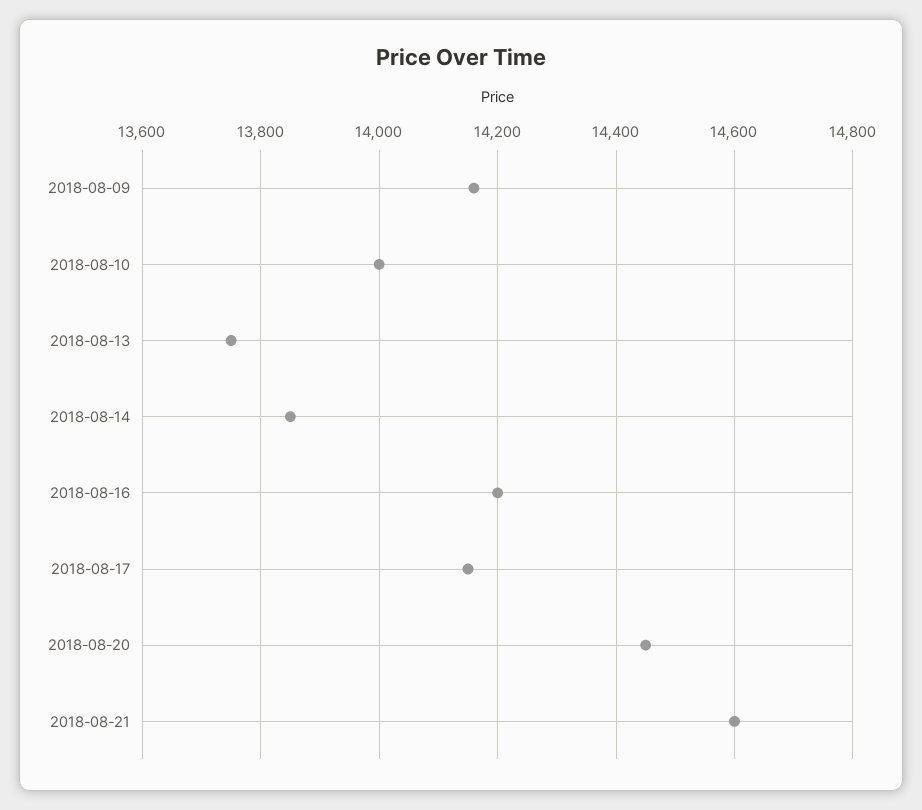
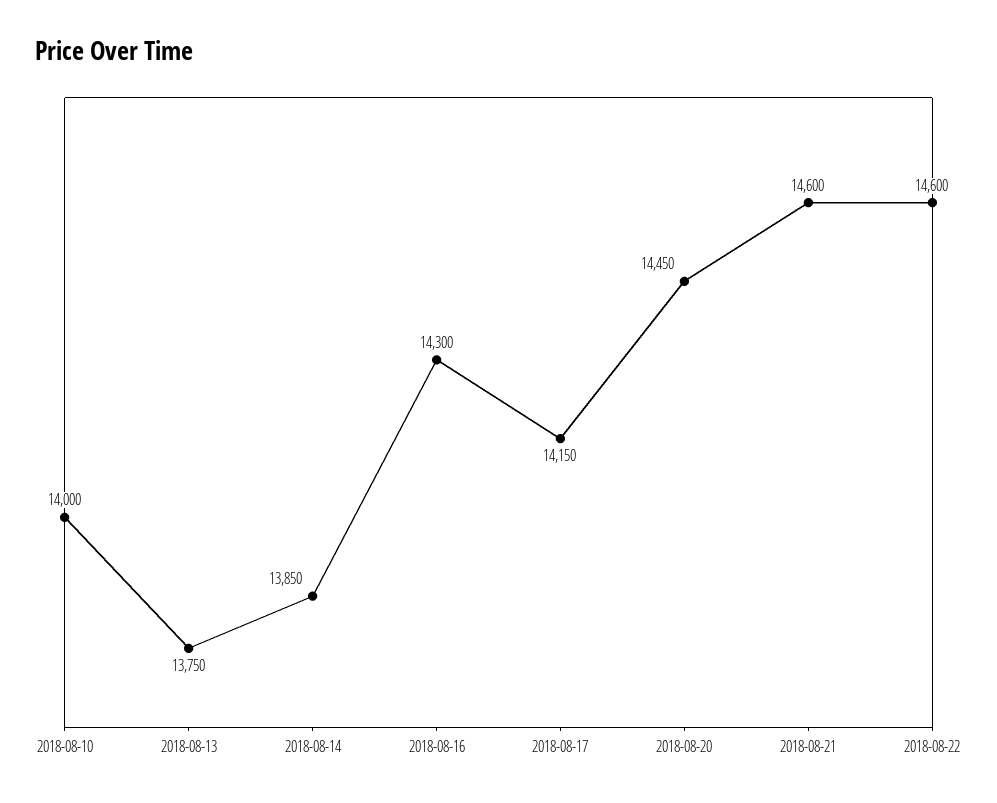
2018-08-09: 14160 -> none
2018-08-16: 14200 -> 14300
2018-08-22: none -> 14600

